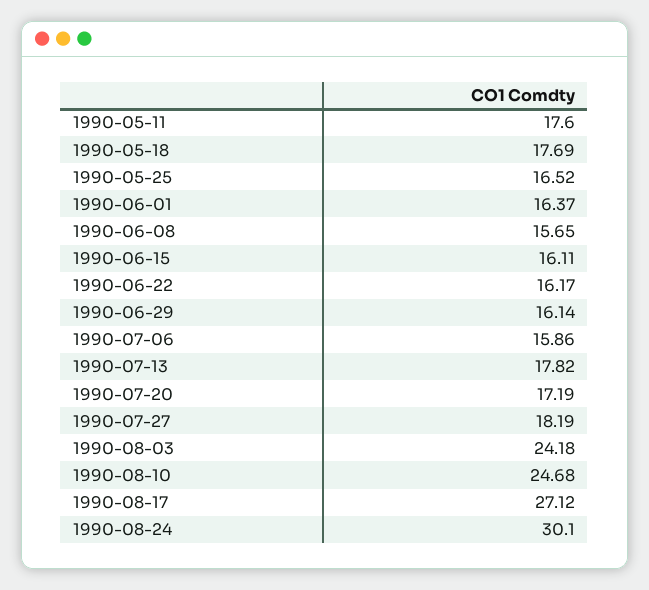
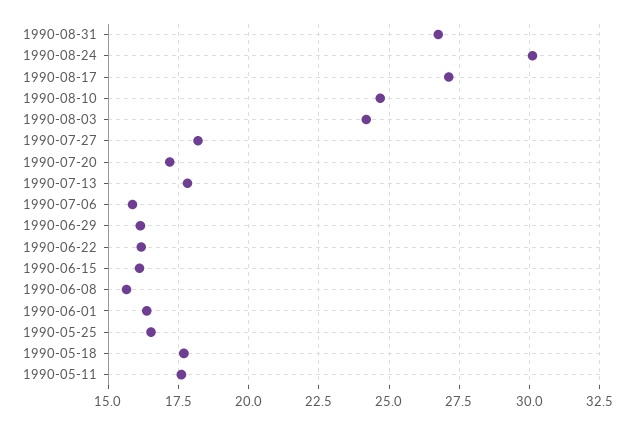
1990-08-31: none -> 26.75

